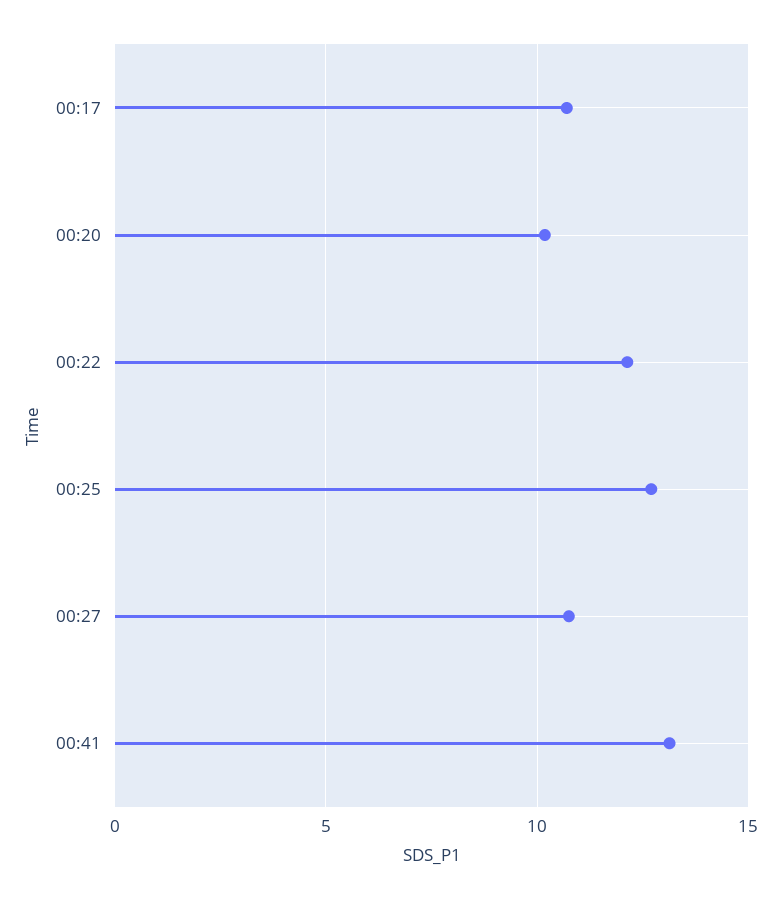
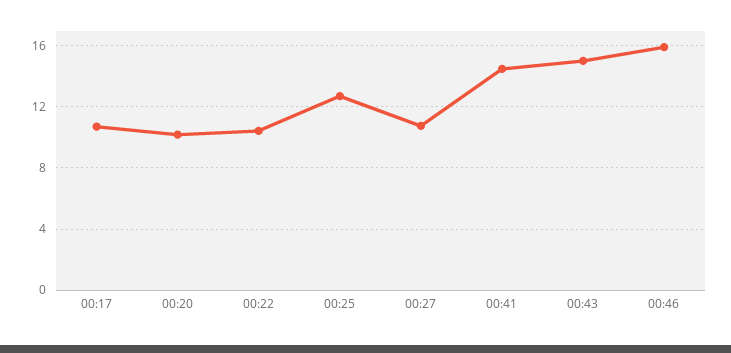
00:22: 12 -> 10.5
00:41: 13 -> 14.5
00:43: none -> 15
00:46: none -> 16

